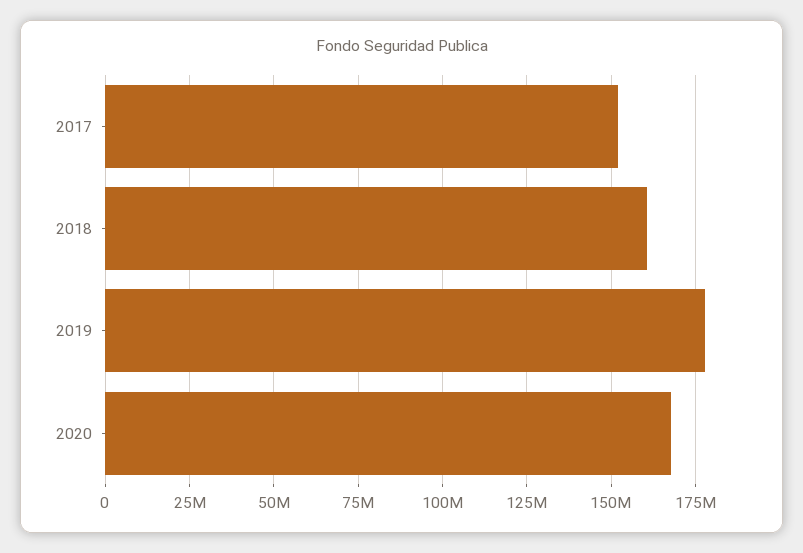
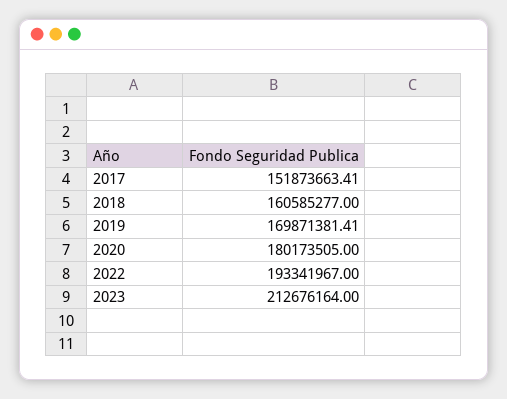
2019: 177500000 -> 169871381.41
2020: 167500000 -> 180173505
2022: none -> 193341967
2023: none -> 212676164

